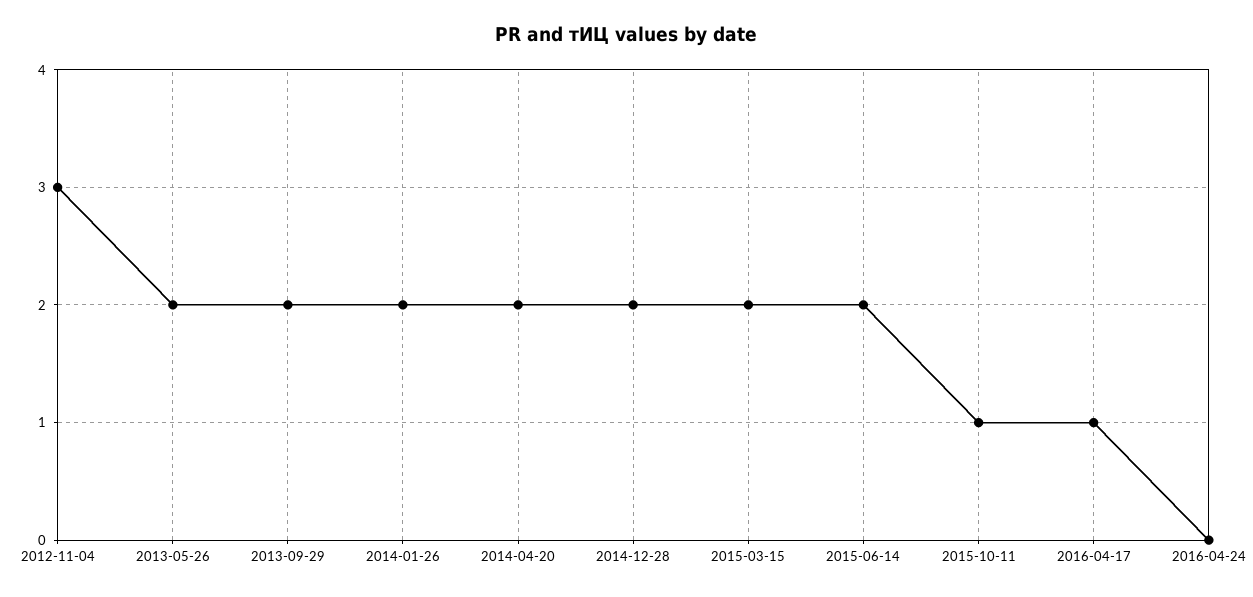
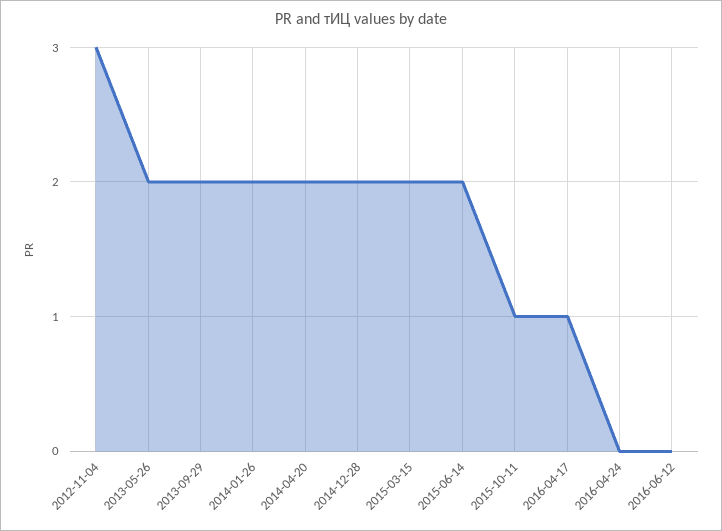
2016-06-12: none -> 0

